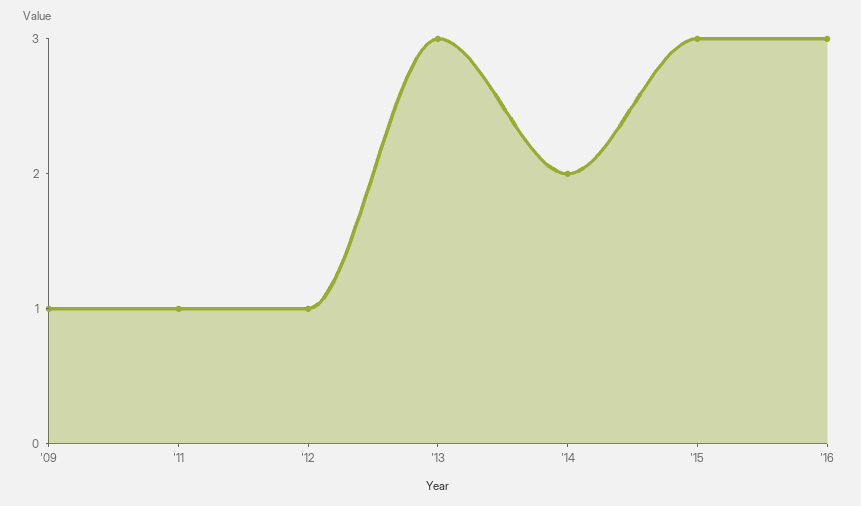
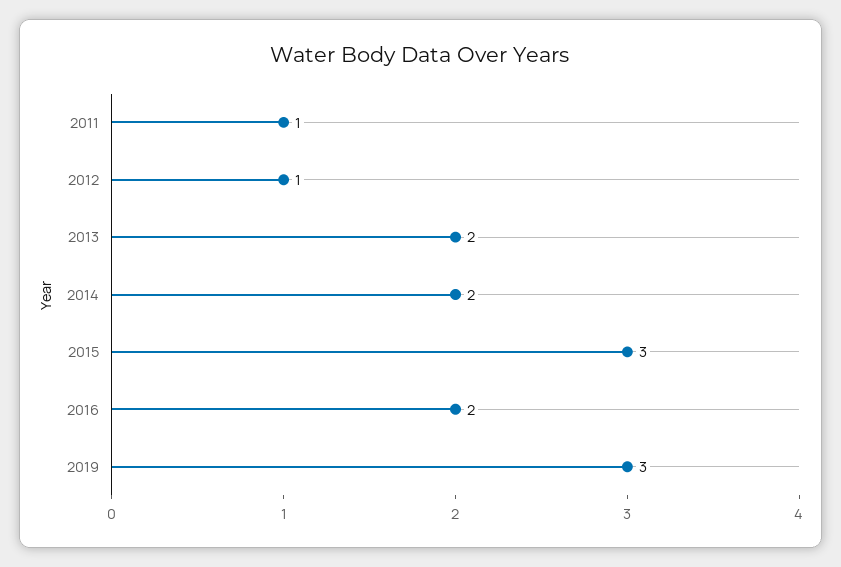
'09: 1 -> none
'13: 3 -> 2
'16: 3 -> 2
2019: none -> 3

